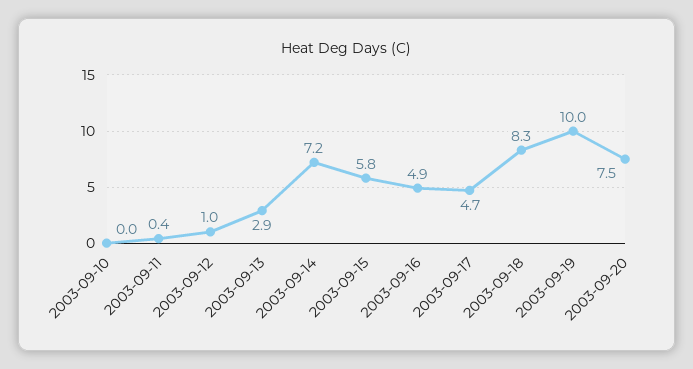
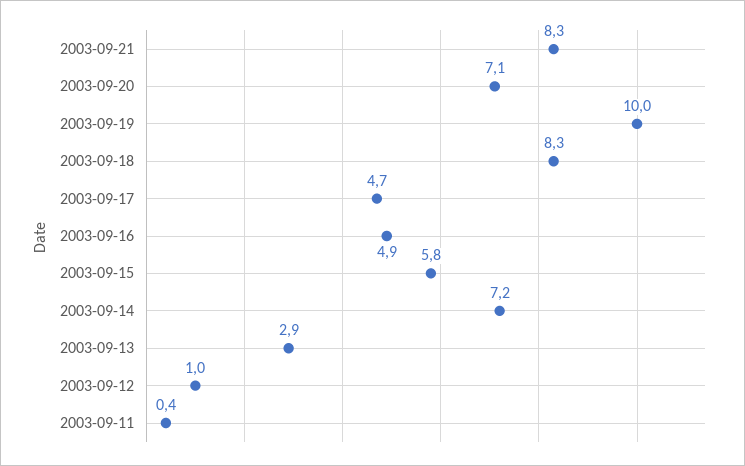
2003-09-10: 0 -> none
2003-09-20: 7.5 -> 7.1
2003-09-21: none -> 8.3

